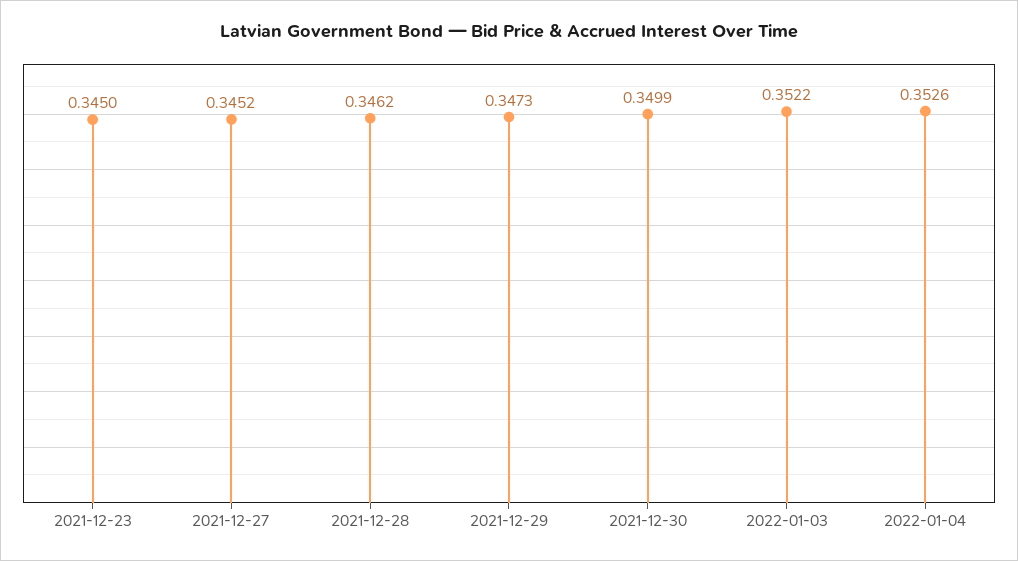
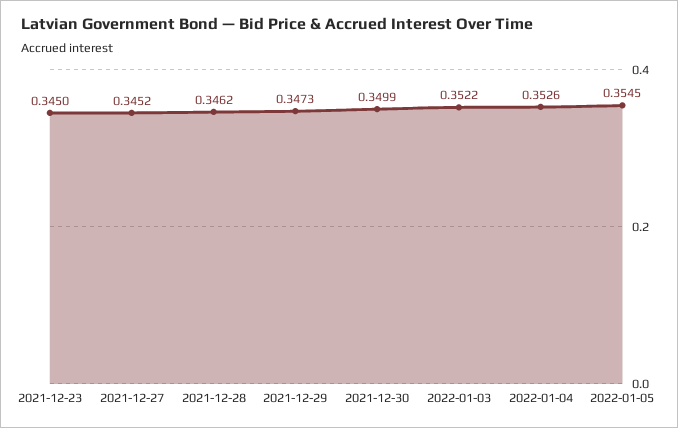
2022-01-05: none -> 0.3545

